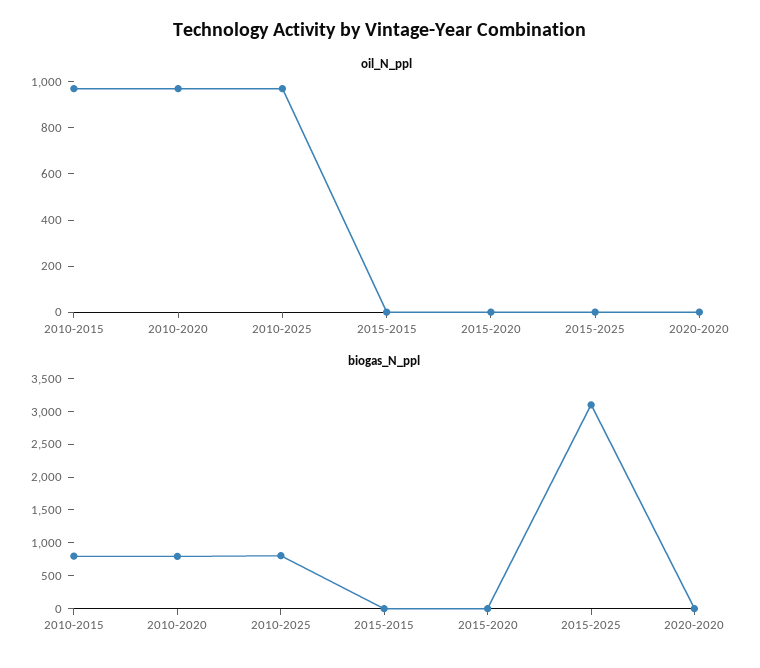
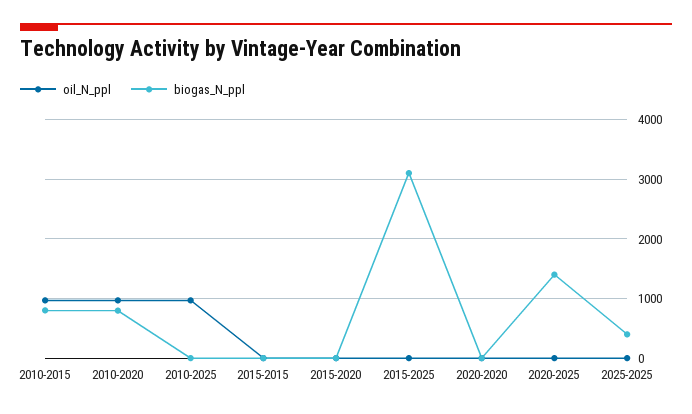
biogas_N_ppl, 2010-2025: 750 -> 0
oil_N_ppl, 2020-2025: none -> 0
biogas_N_ppl, 2020-2025: none -> 1400
oil_N_ppl, 2025-2025: none -> 0
biogas_N_ppl, 2025-2025: none -> 400

